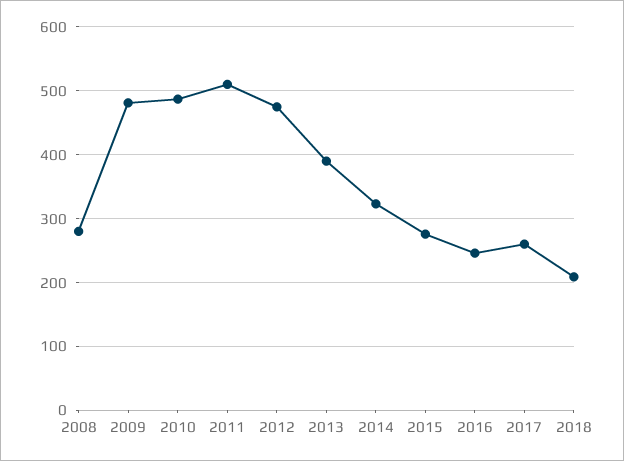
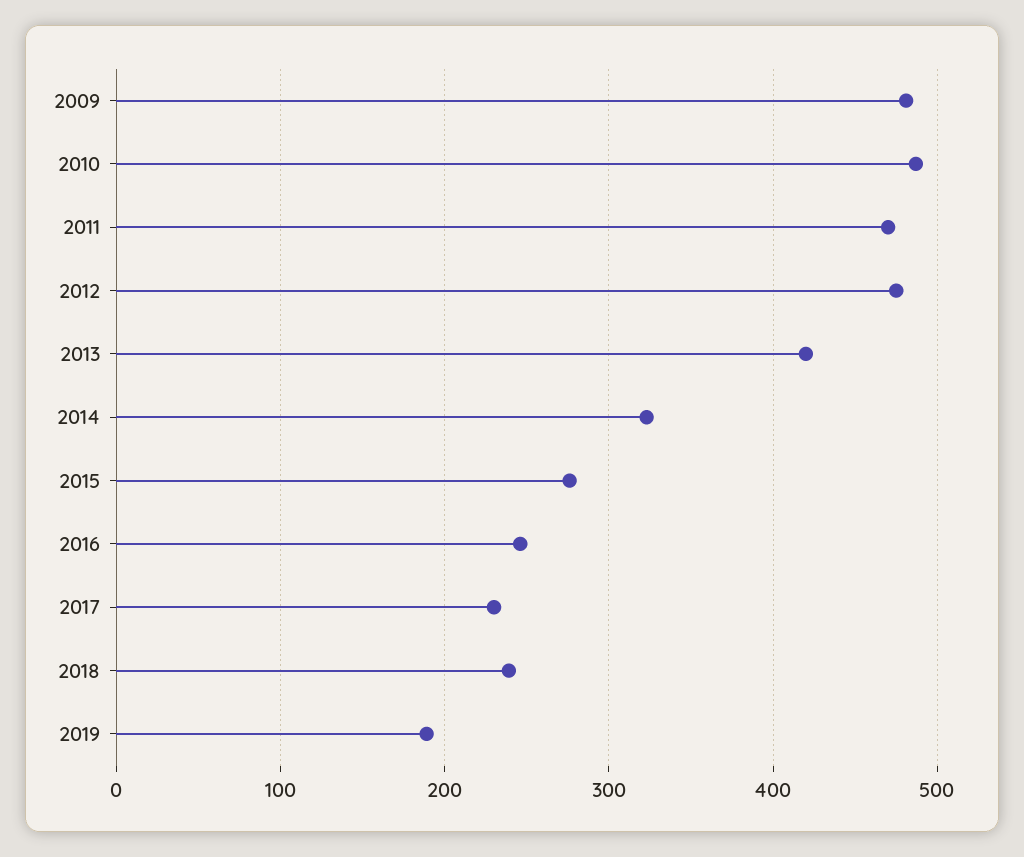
2008: 280 -> none
2011: 510 -> 470
2013: 390 -> 420
2017: 260 -> 230
2018: 210 -> 240
2019: none -> 190

